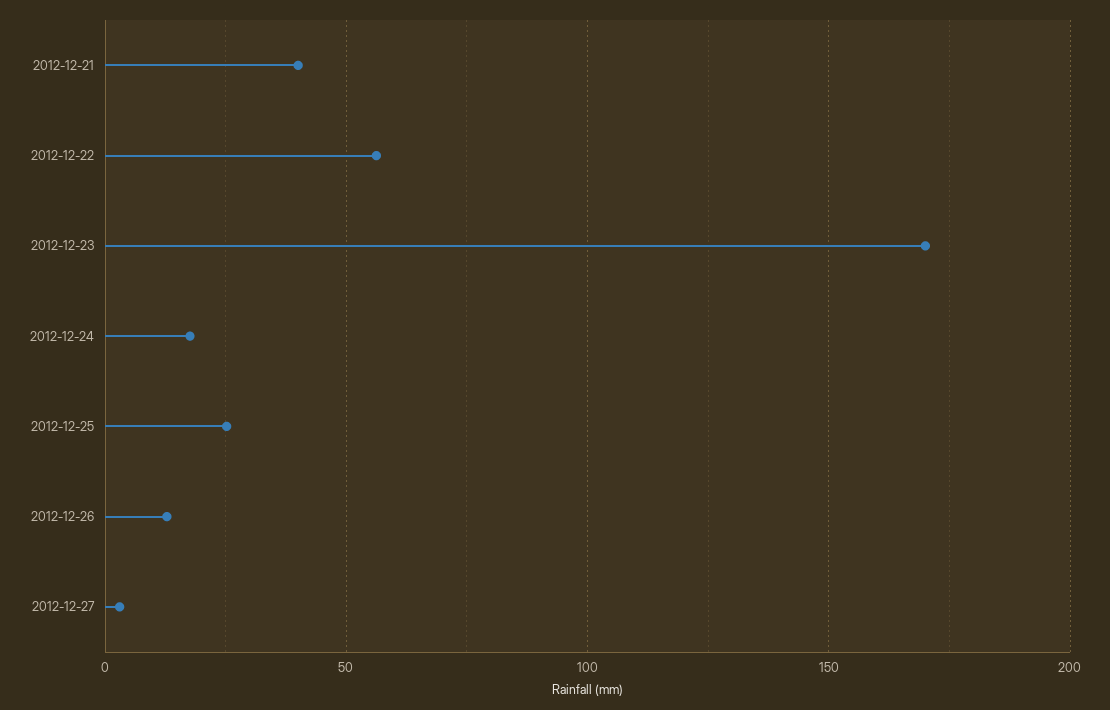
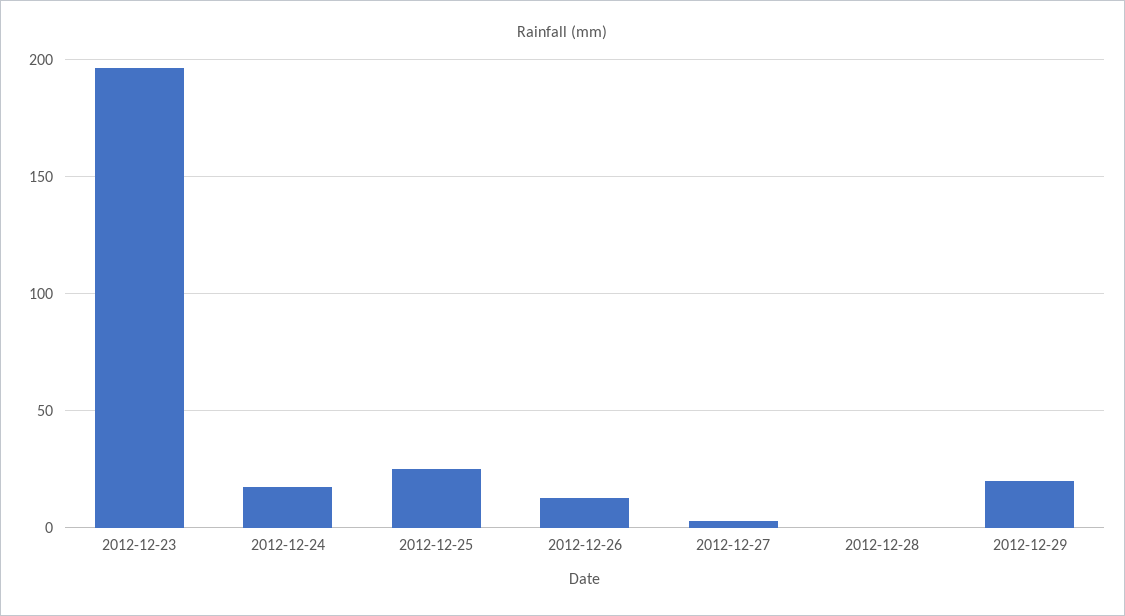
2012-12-21: 40 -> none
2012-12-22: 55 -> none
2012-12-23: 170 -> 195
2012-12-28: none -> 0
2012-12-29: none -> 20

